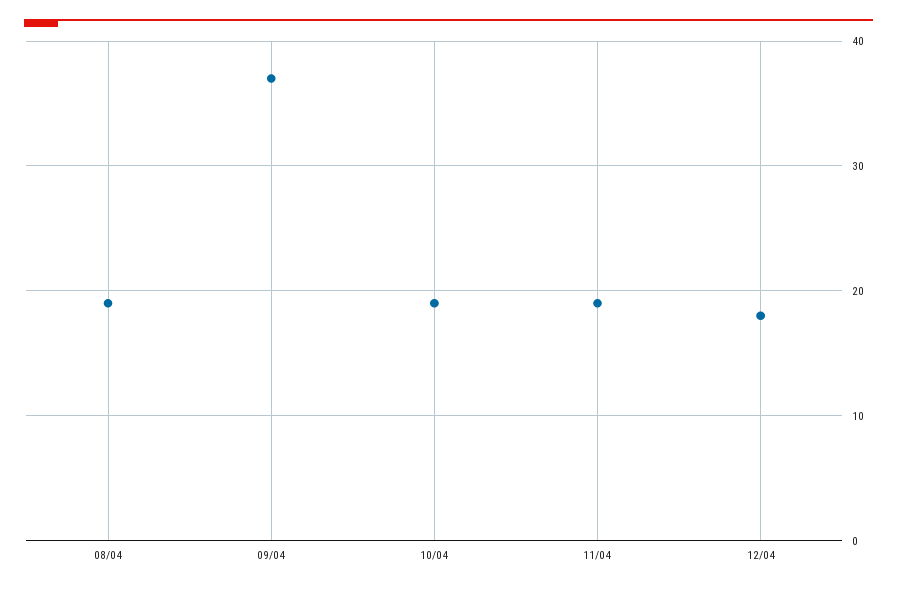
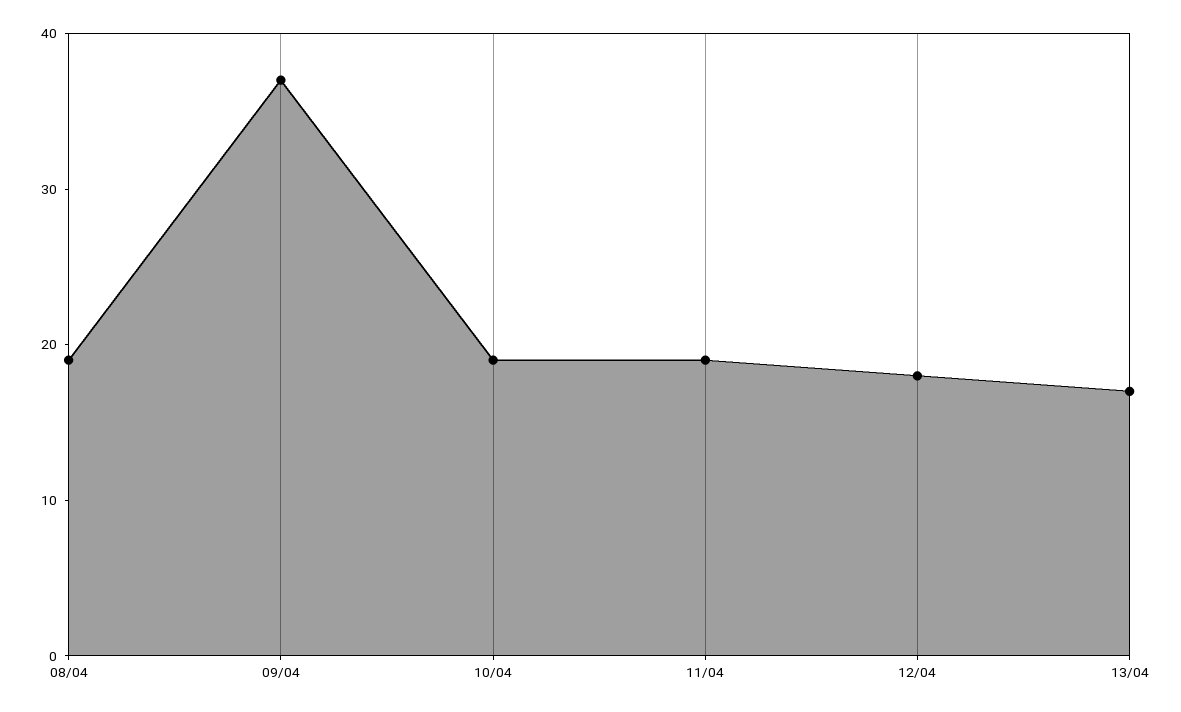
13/04: none -> 17

